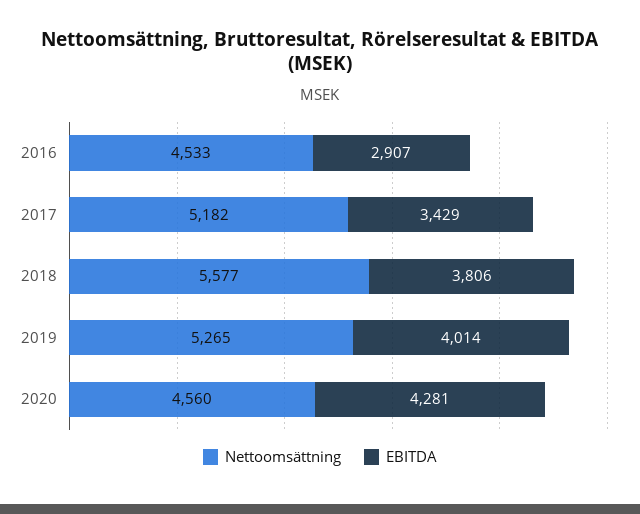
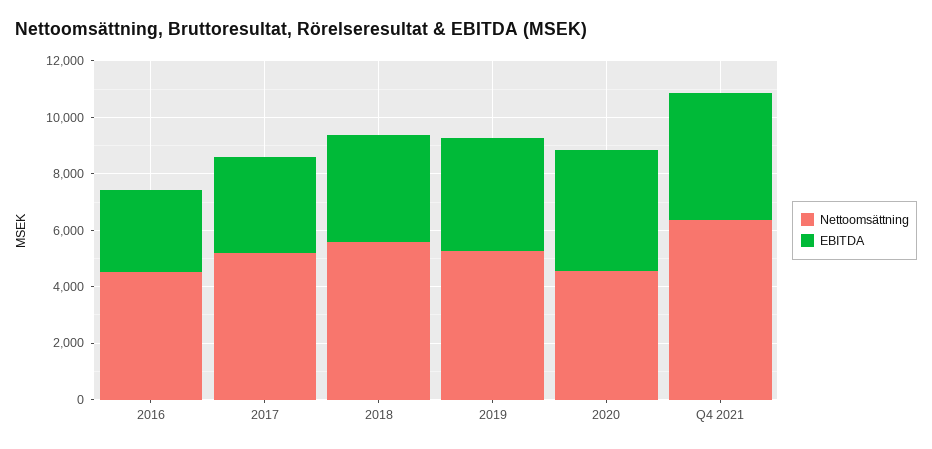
Nettoomsättning, Q4 2021: none -> 6500
EBITDA, Q4 2021: none -> 4500

